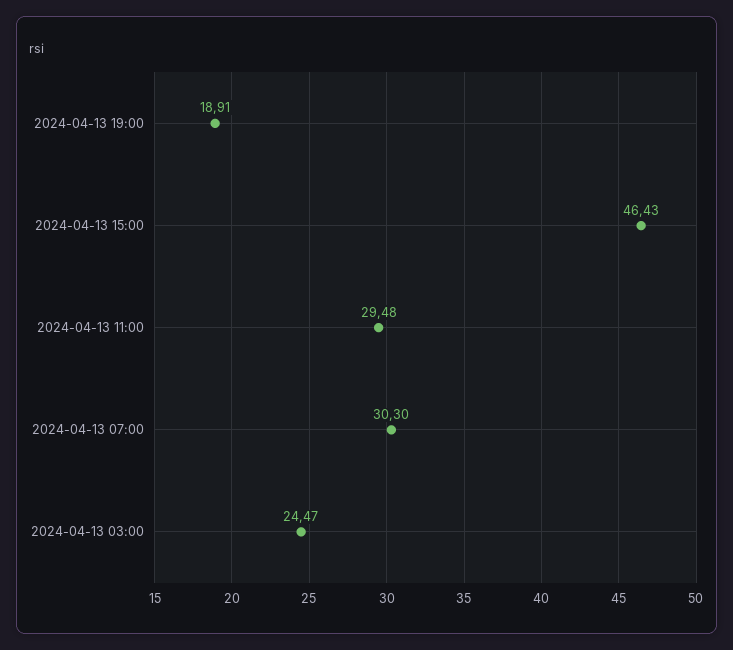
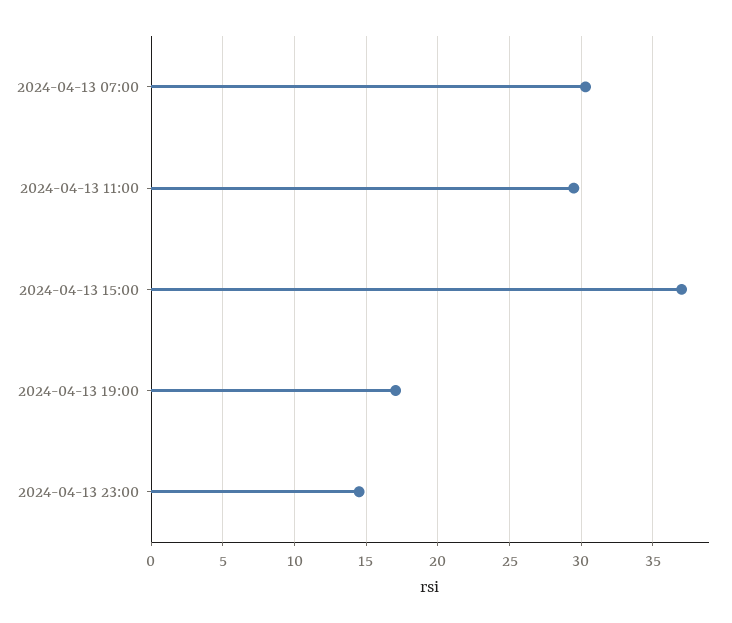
2024-04-13 19:00: 18.91 -> 17
2024-04-13 15:00: 46.43 -> 37
2024-04-13 03:00: 24.47 -> none
2024-04-13 23:00: none -> 14.5

